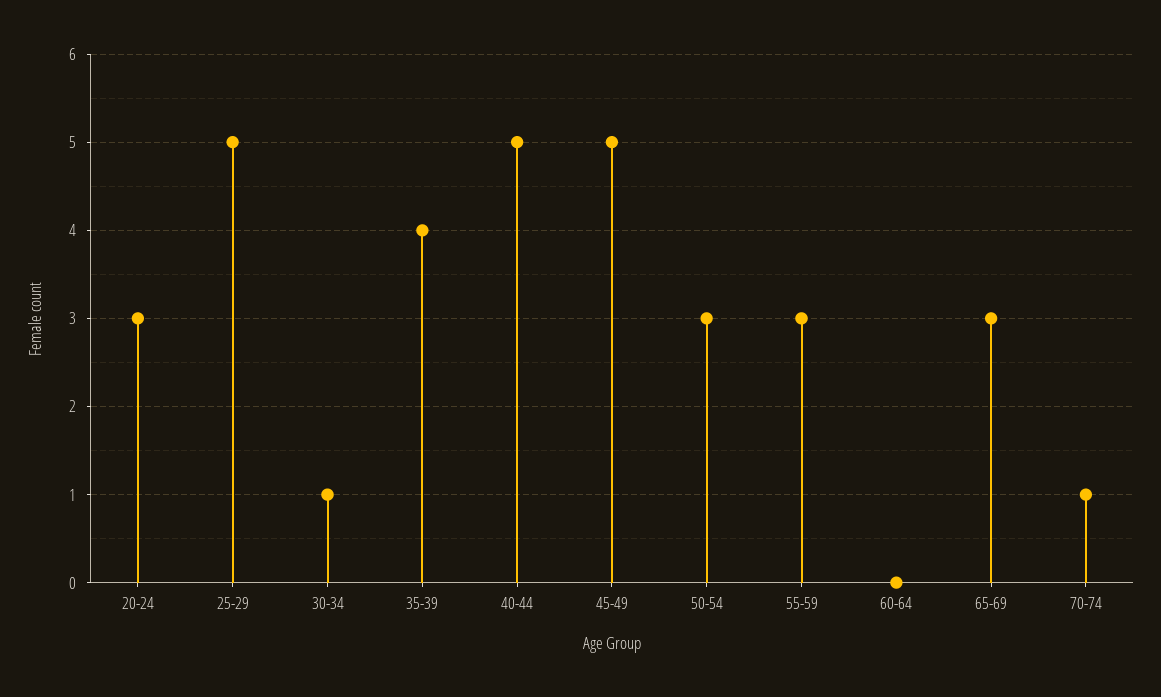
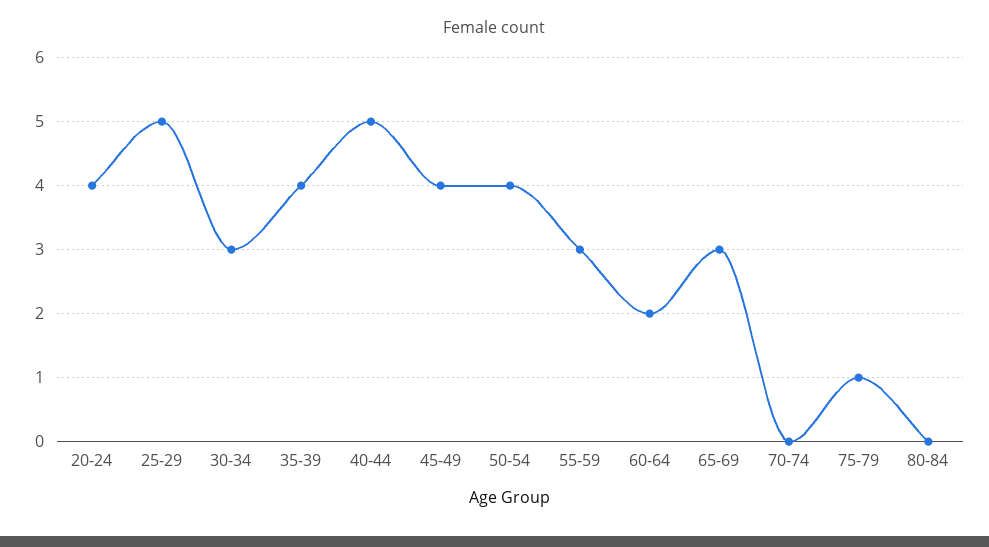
20-24: 3 -> 4
30-34: 1 -> 3
45-49: 5 -> 4
50-54: 3 -> 4
60-64: 0 -> 2
70-74: 1 -> 0
75-79: none -> 1
80-84: none -> 0

